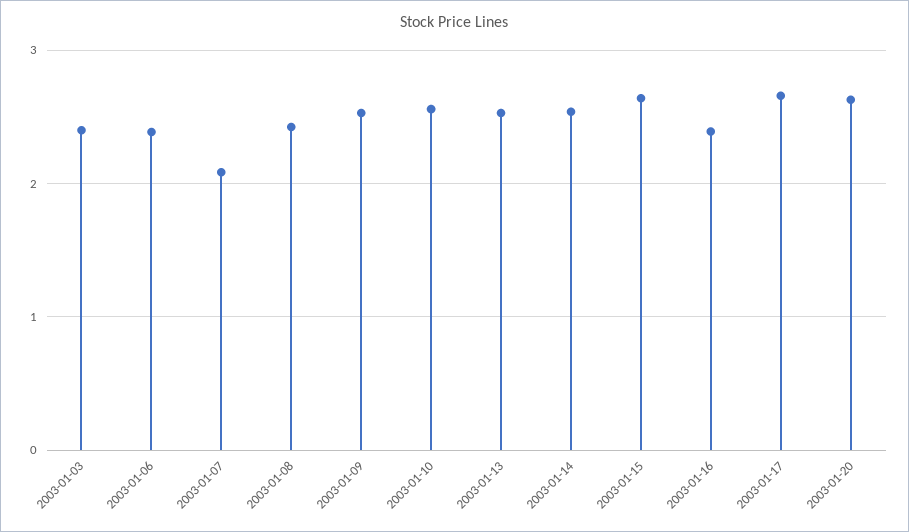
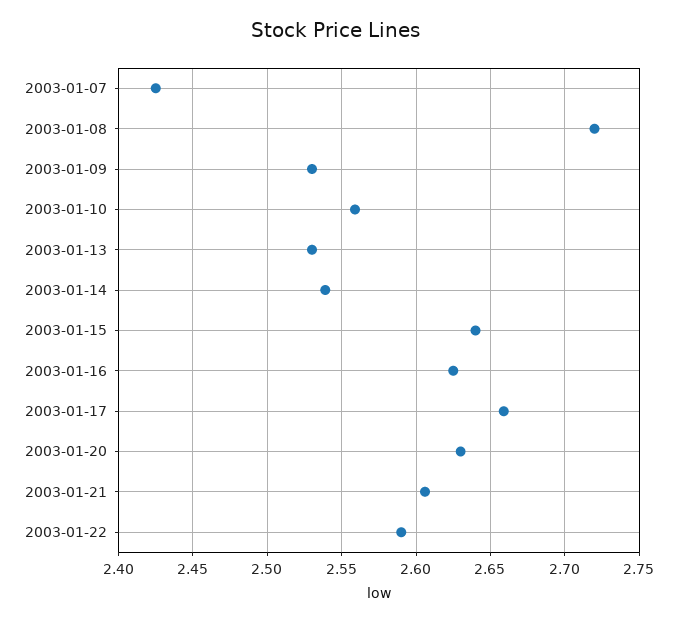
2003-01-03: 2.4 -> none
2003-01-06: 2.4 -> none
2003-01-07: 2.1 -> 2.425
2003-01-08: 2.4 -> 2.72
2003-01-16: 2.4 -> 2.625
2003-01-21: none -> 2.605
2003-01-22: none -> 2.59

